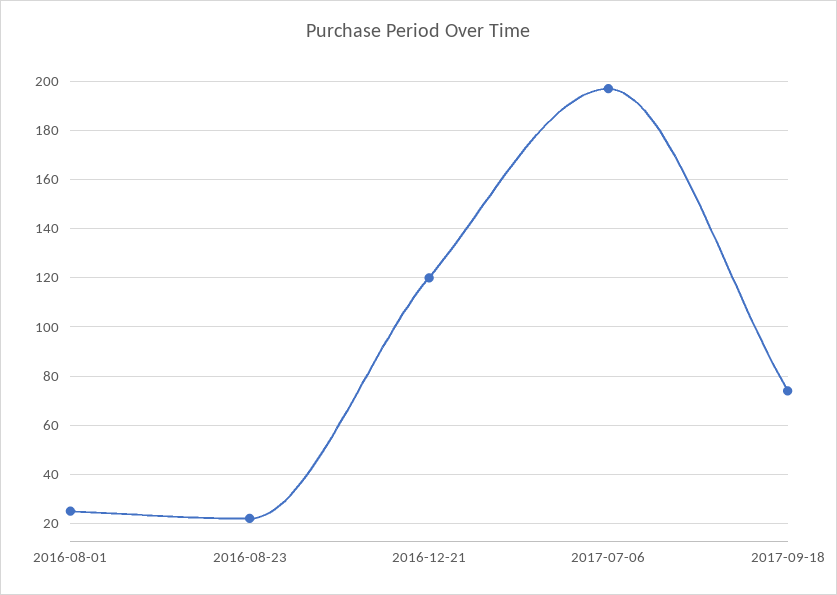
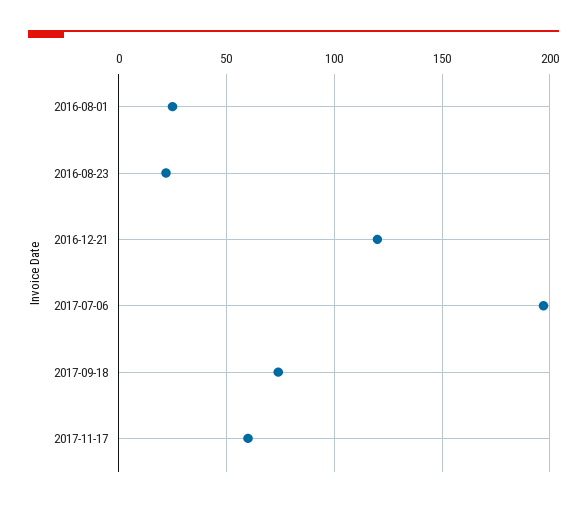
2017-11-17: none -> 60

